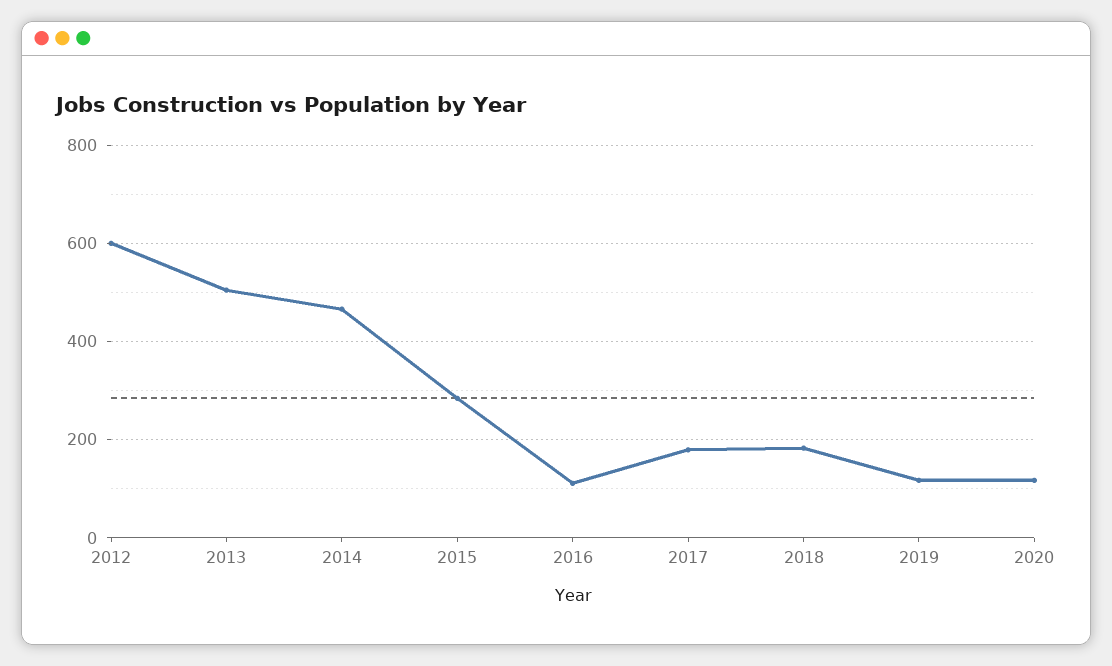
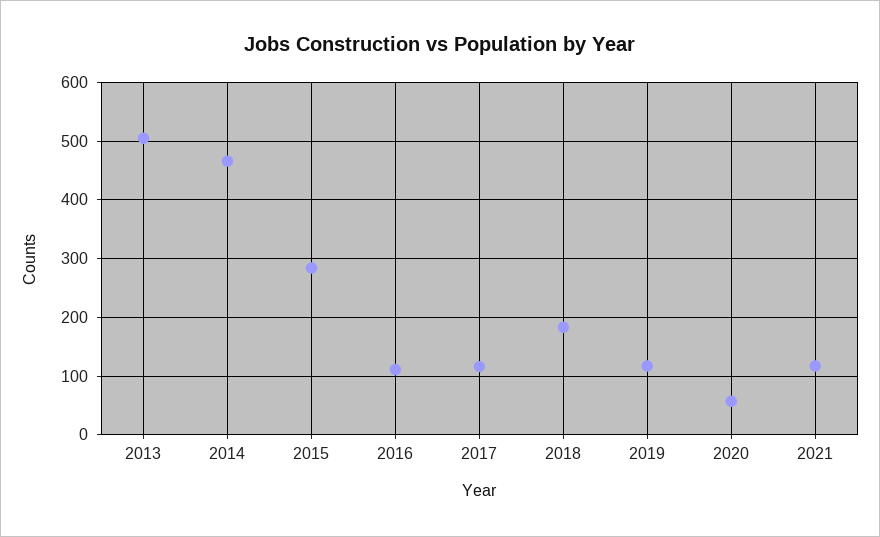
2012: 600 -> none
2017: 180 -> 120
2020: 120 -> 60
2021: none -> 120

